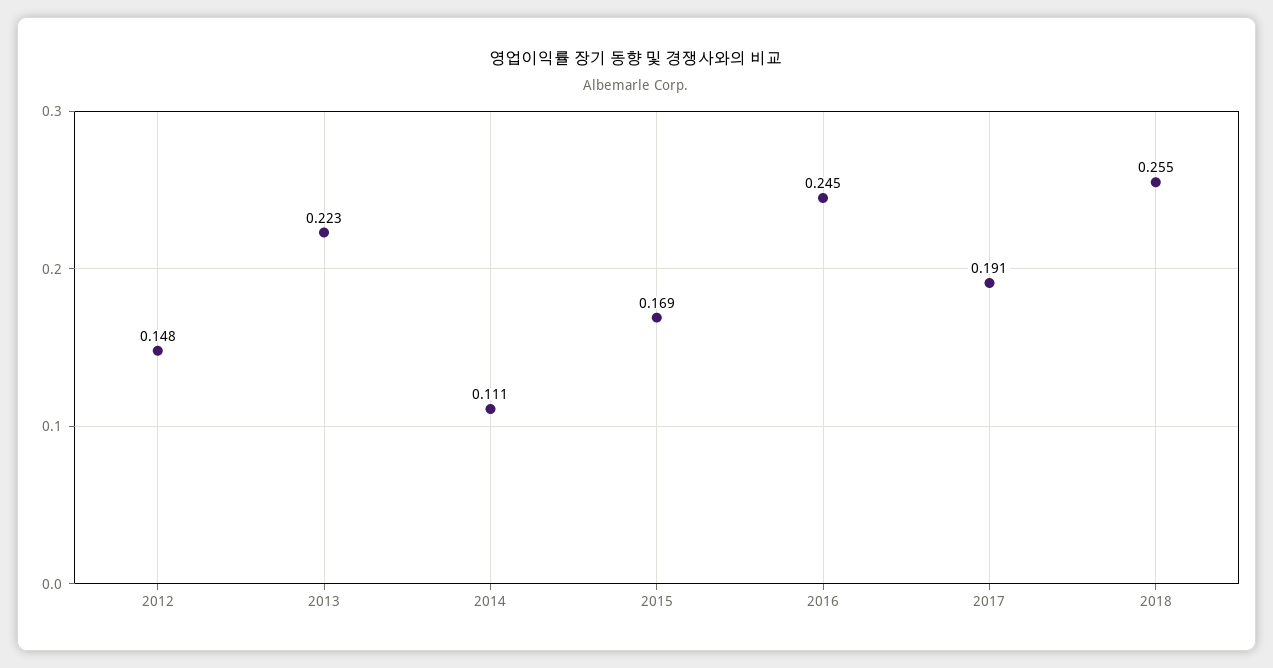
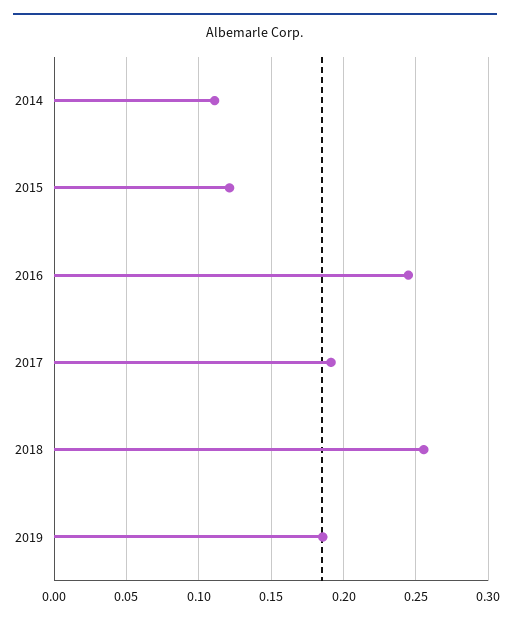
2012: 0.148 -> none
2013: 0.223 -> none
2015: 0.169 -> 0.12
2019: none -> 0.185

